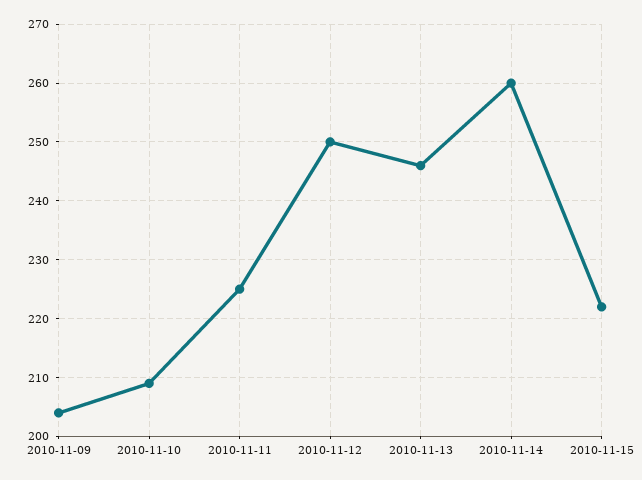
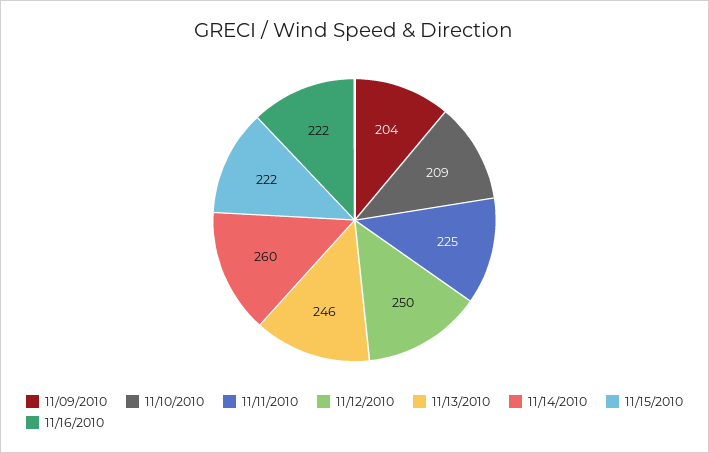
11/16/2010: none -> 222

